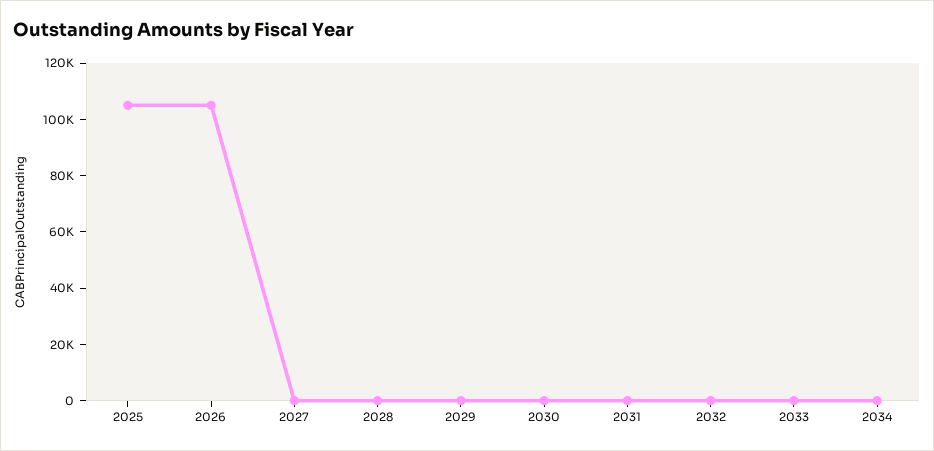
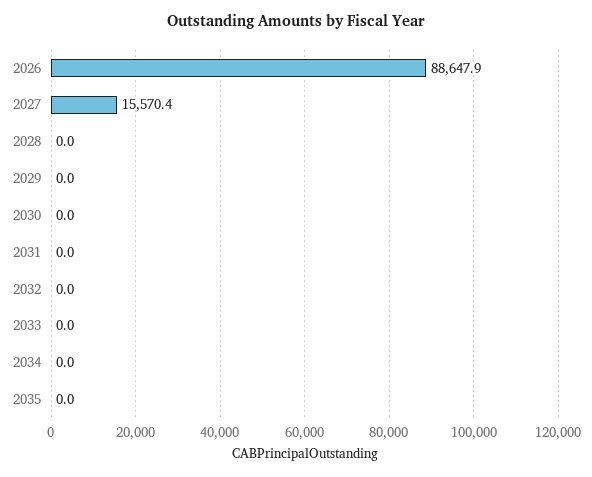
2025: 105000 -> none
2026: 105000 -> 88647.9
2027: 0 -> 15570.4
2035: none -> 0

